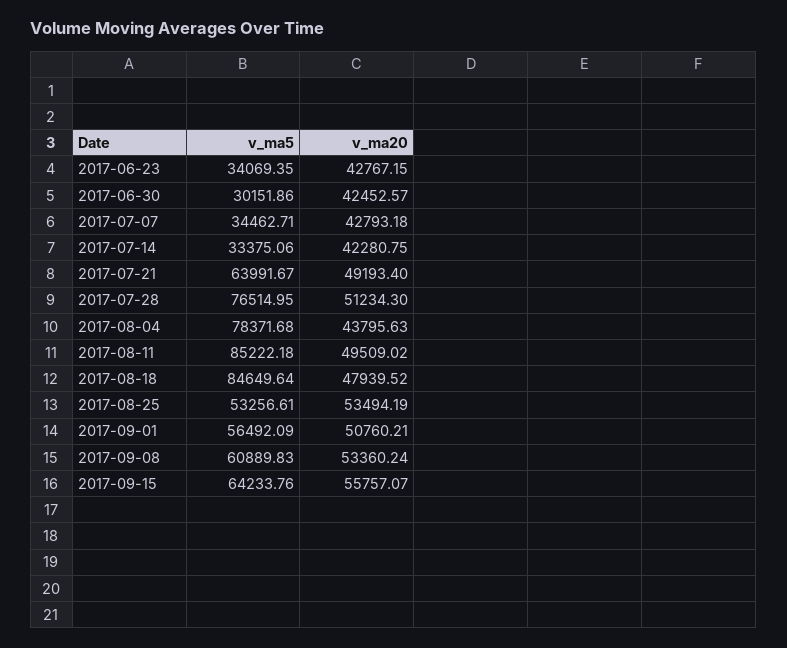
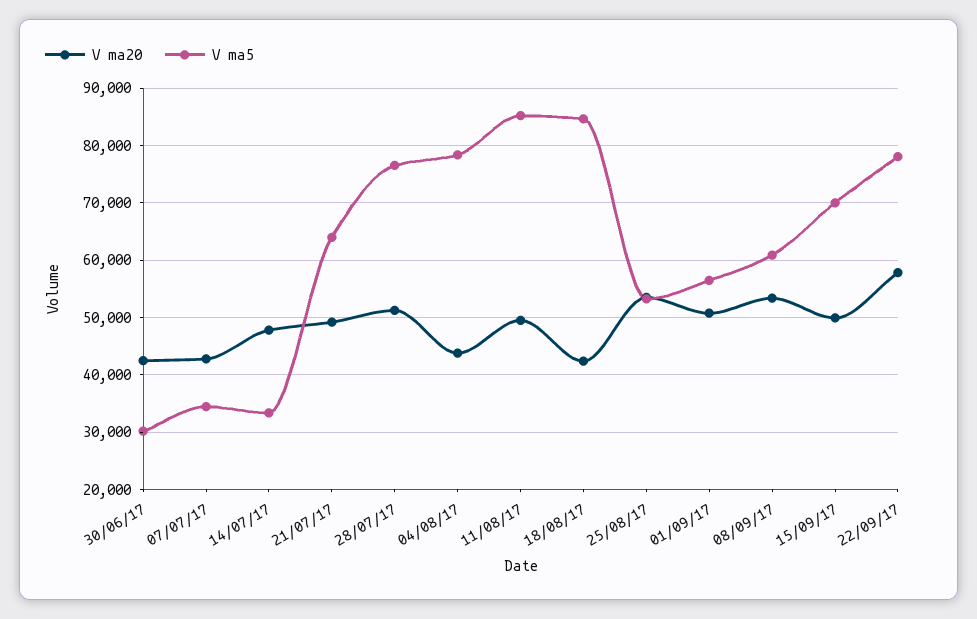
v_ma5, 2017-06-23: 34069.35 -> none
v_ma20, 2017-06-23: 42767.15 -> none
v_ma20, 2017-07-14: 42280.75 -> 48000
v_ma20, 2017-08-18: 47939.52 -> 42000
v_ma5, 2017-09-15: 64233.76 -> 70000
v_ma20, 2017-09-15: 55757.07 -> 50000
v_ma20, 22/09/17: none -> 58000
v_ma5, 22/09/17: none -> 78000

